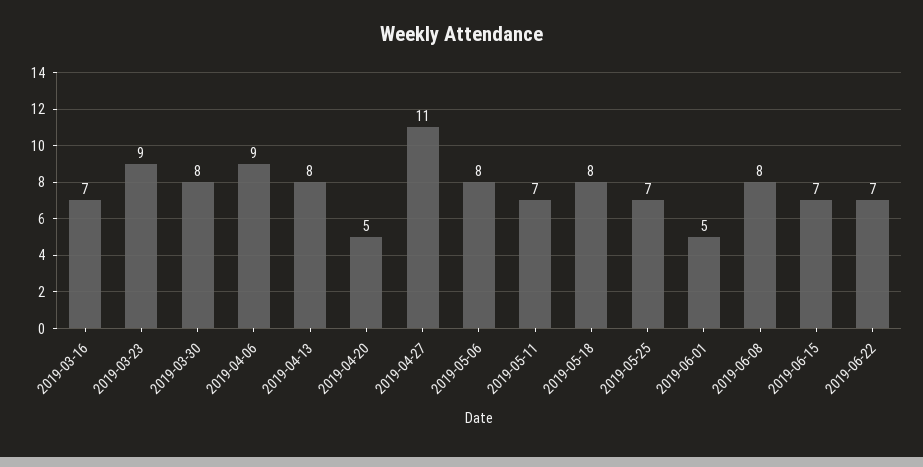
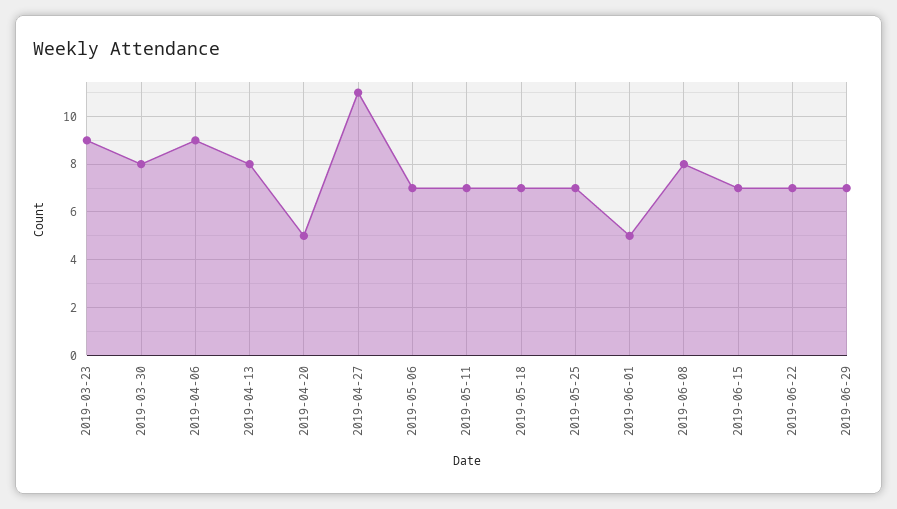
2019-03-16: 7 -> none
2019-05-06: 8 -> 7
2019-05-18: 8 -> 7
2019-06-29: none -> 7

